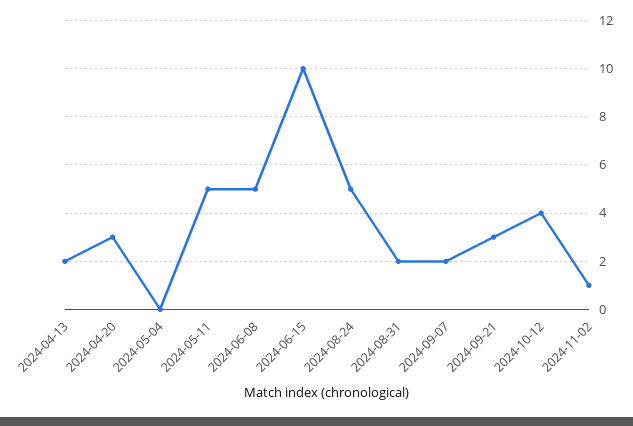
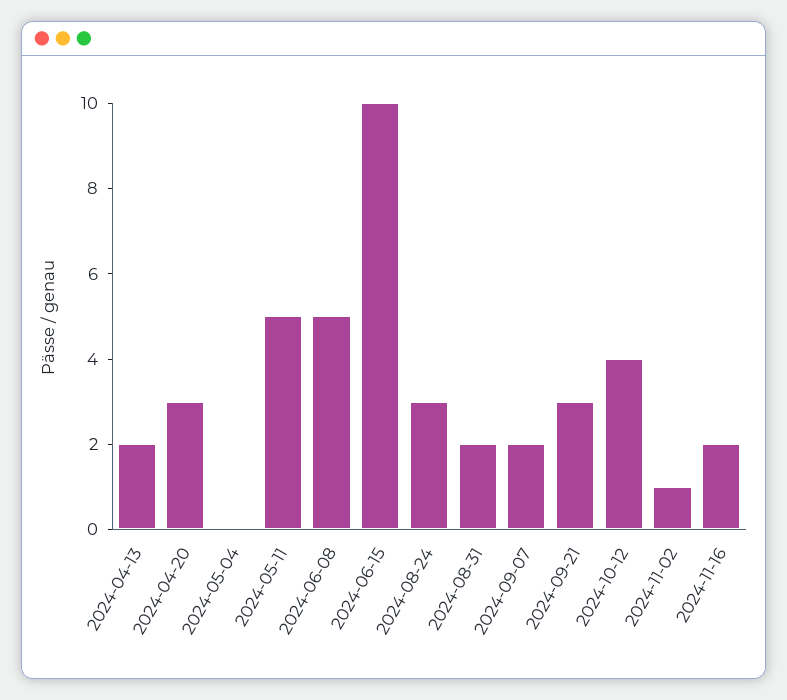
2024-08-24: 5 -> 3
2024-11-16: none -> 2

